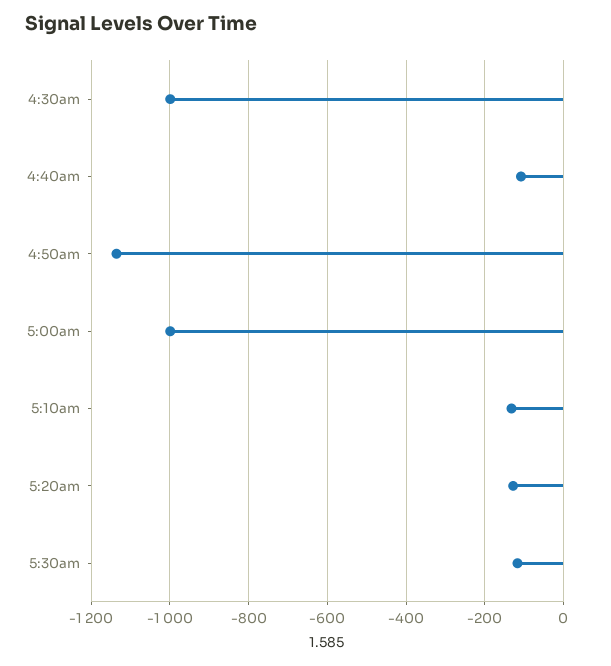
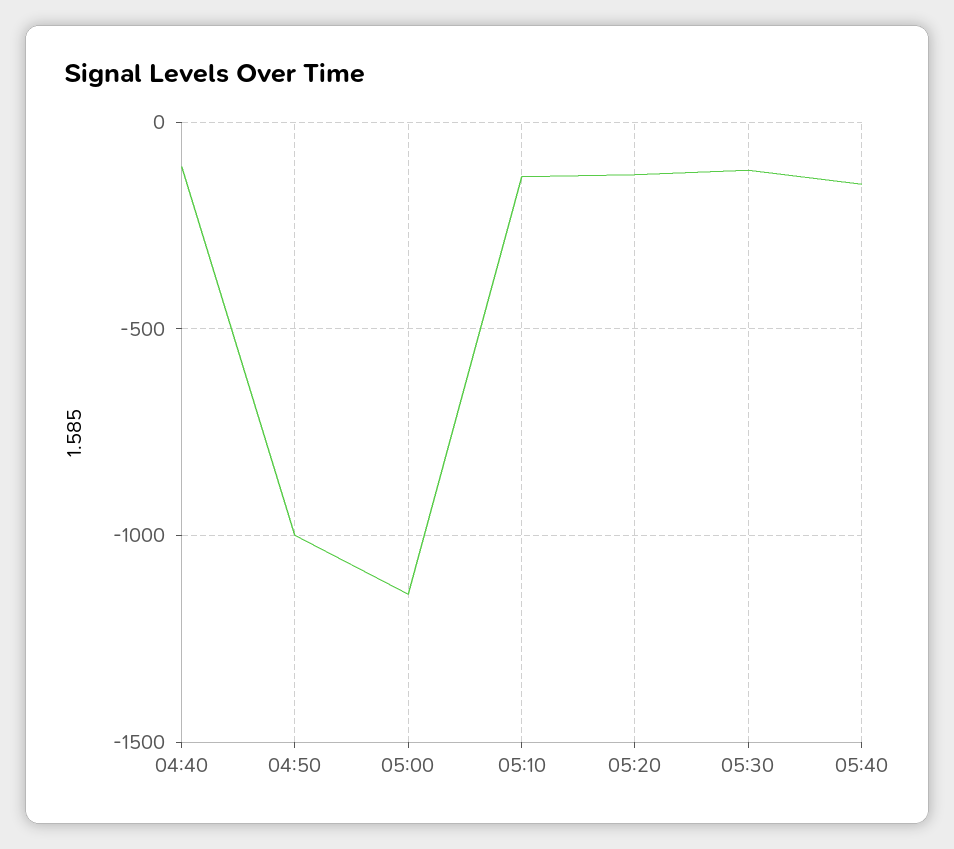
4:30am: -1000 -> none
4:50am: -1140 -> -1000
5:00am: -1000 -> -1150
05:40: none -> -150

